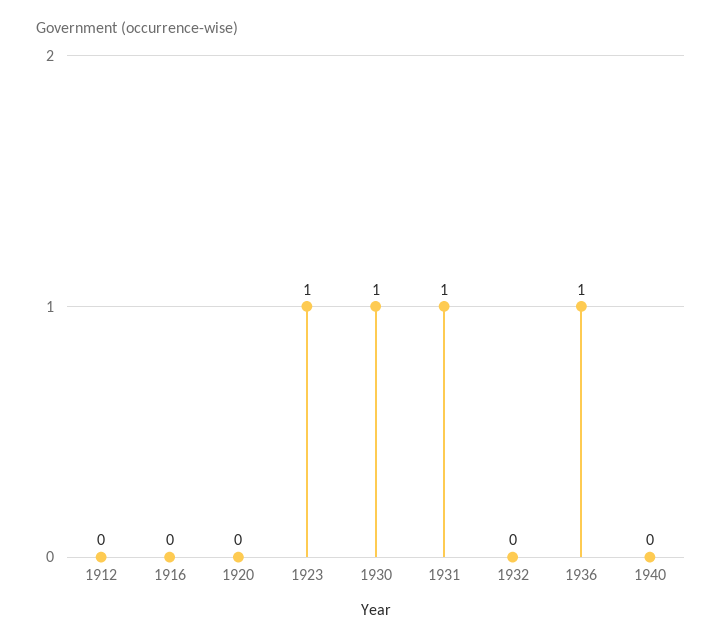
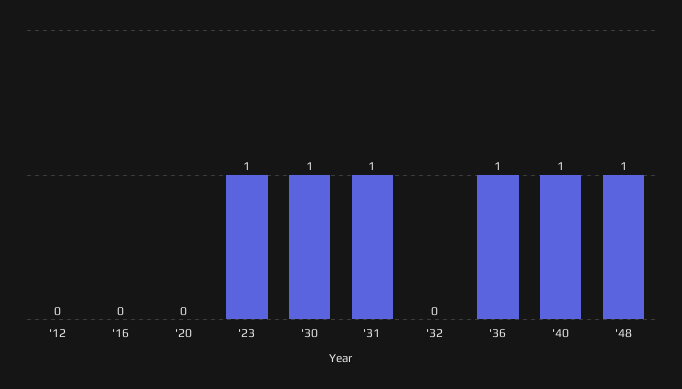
1940: 0 -> 1
'48: none -> 1

